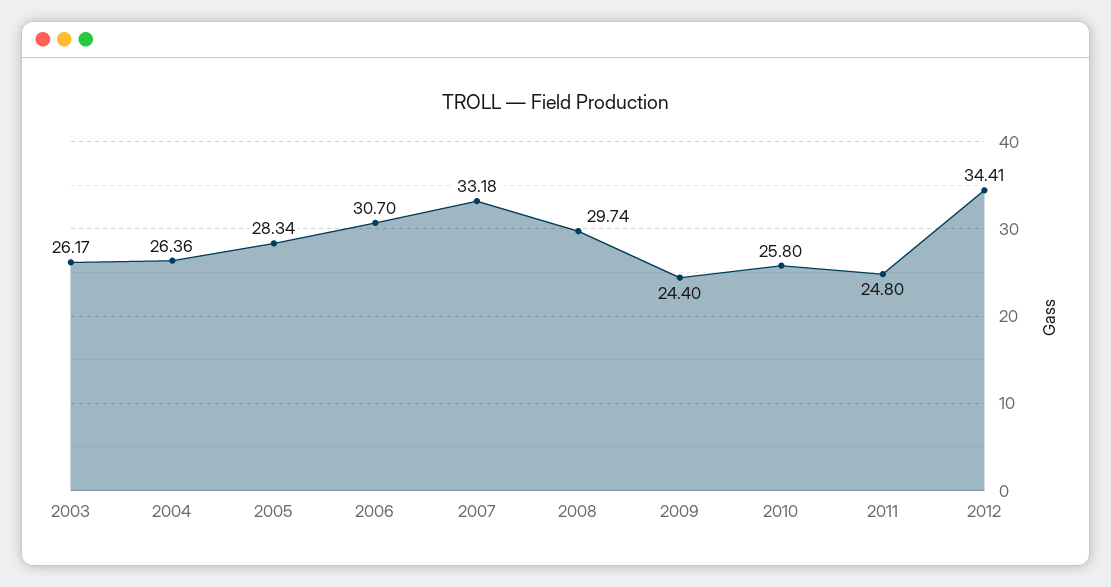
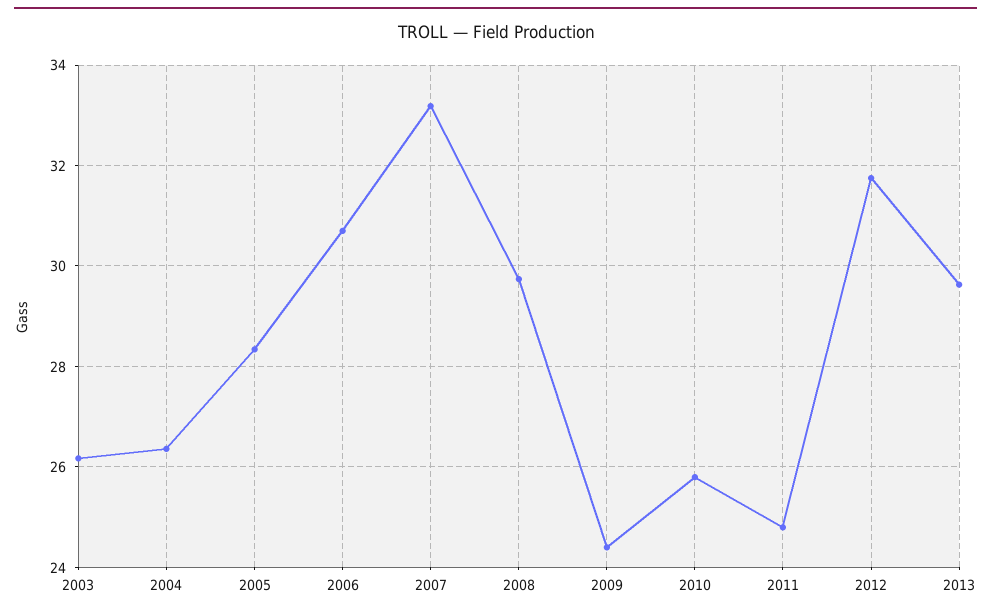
2012: 34.41 -> 31.8
2013: none -> 29.6

